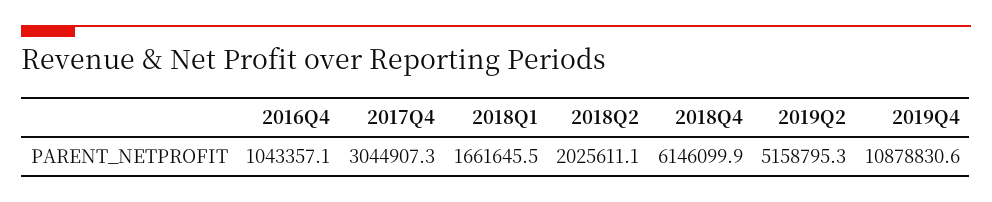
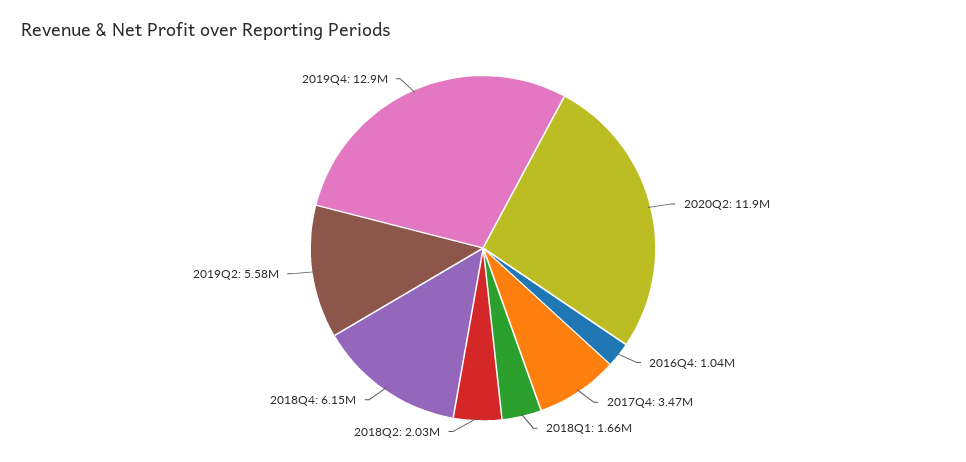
2017Q4: 3044907.3 -> 3470000
2019Q2: 5158795.3 -> 5580000
2019Q4: 10878830.6 -> 12900000
2020Q2: none -> 11900000

